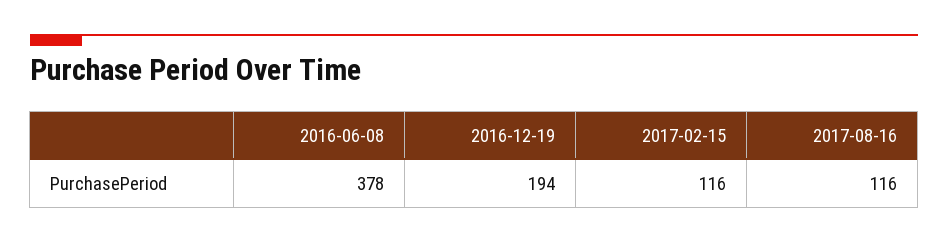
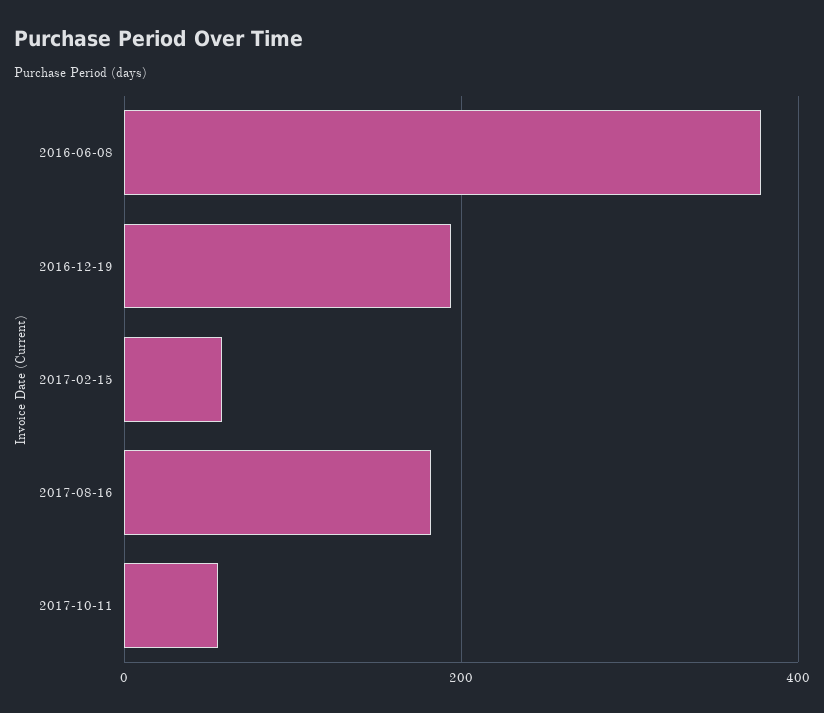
2017-02-15: 116 -> 60
2017-08-16: 116 -> 180
2017-10-11: none -> 60

